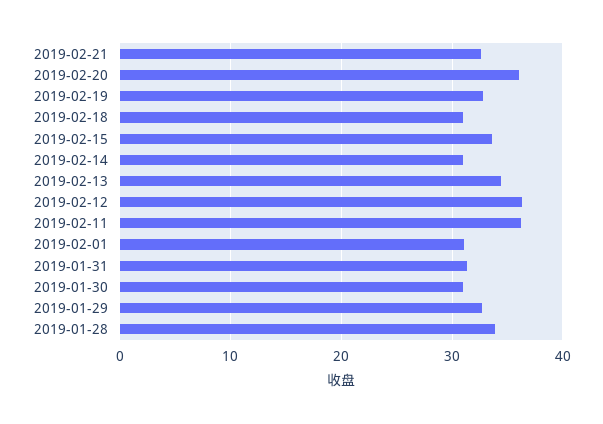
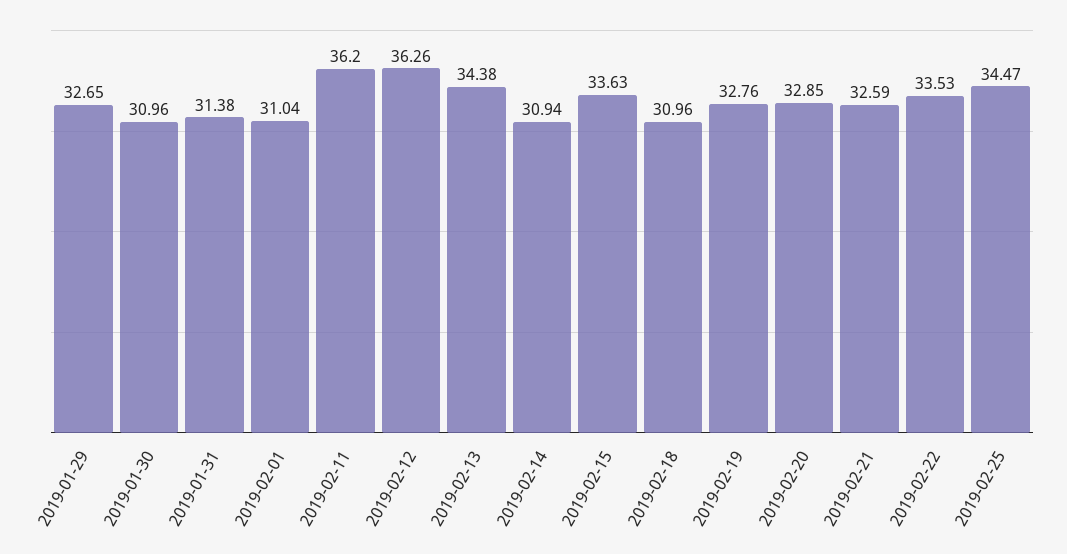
2019-02-20: 36 -> 32.85
2019-01-28: 34 -> none
2019-02-22: none -> 33.53
2019-02-25: none -> 34.47

